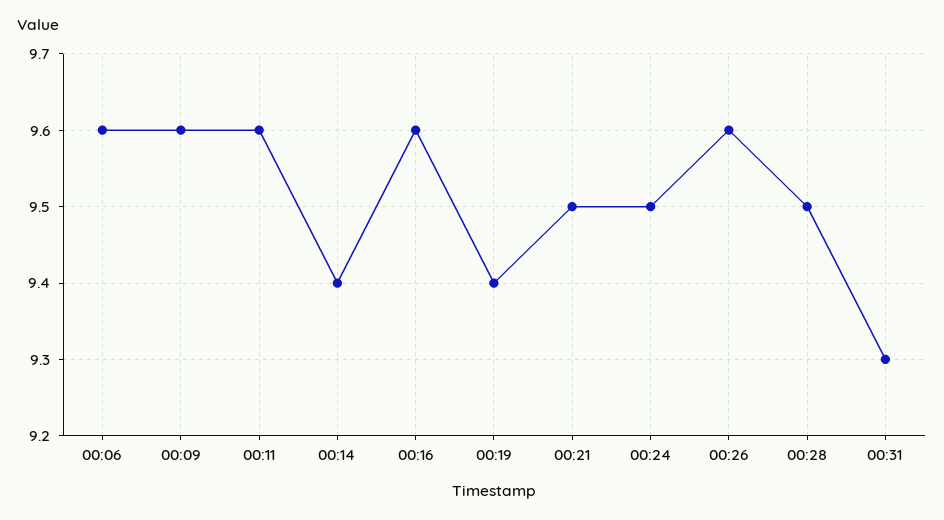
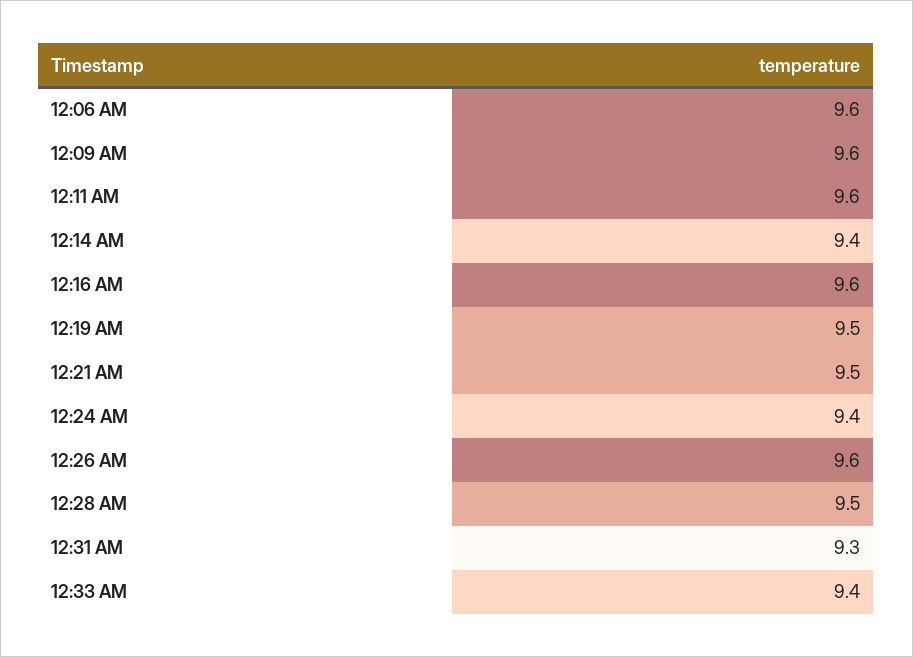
00:19: 9.4 -> 9.5
00:24: 9.5 -> 9.4
12:33 AM: none -> 9.4

